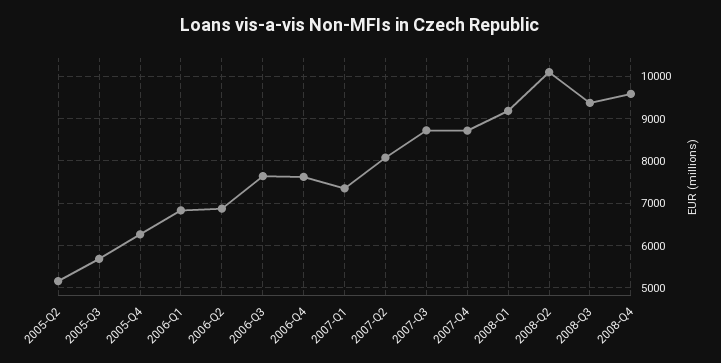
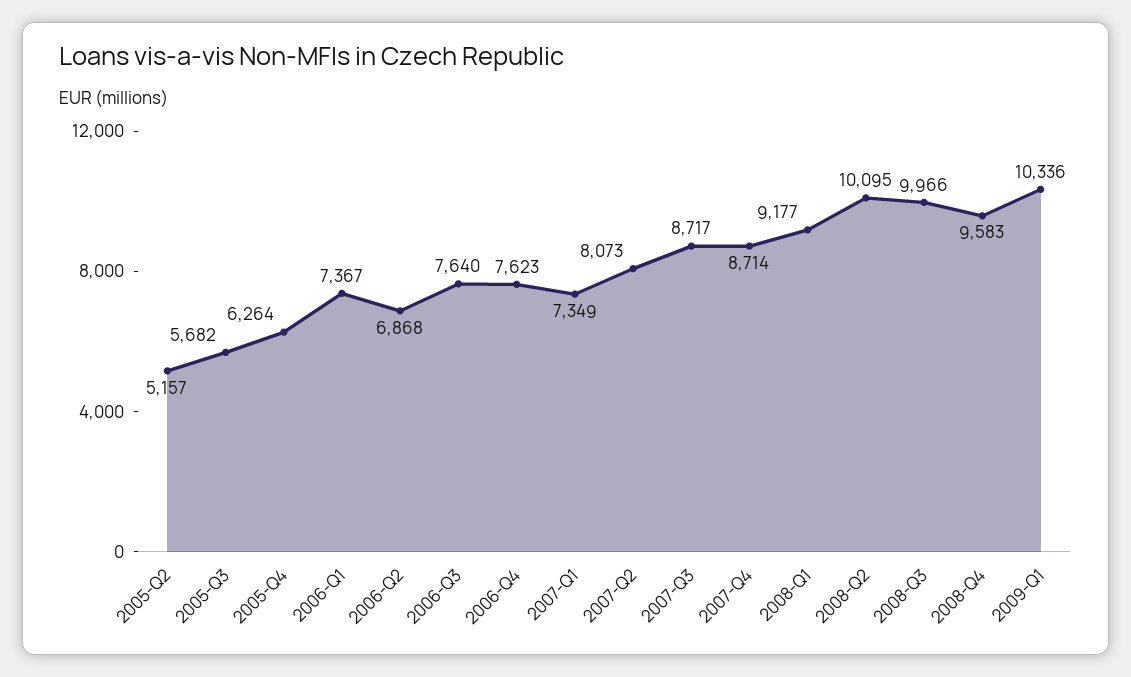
2006-Q1: 6800 -> 7367
2008-Q3: 9400 -> 9966
2009-Q1: none -> 10336

